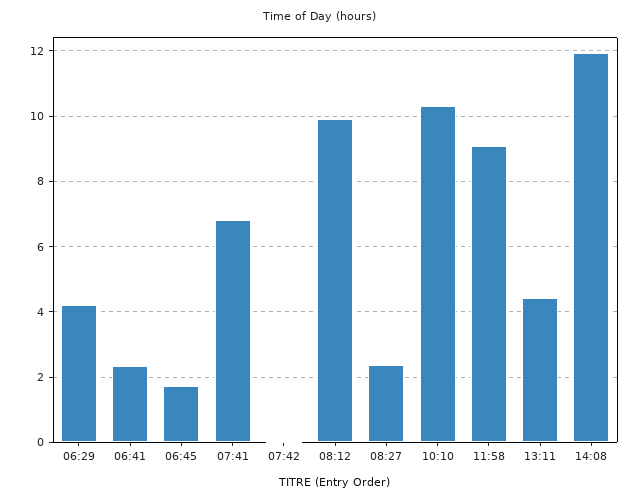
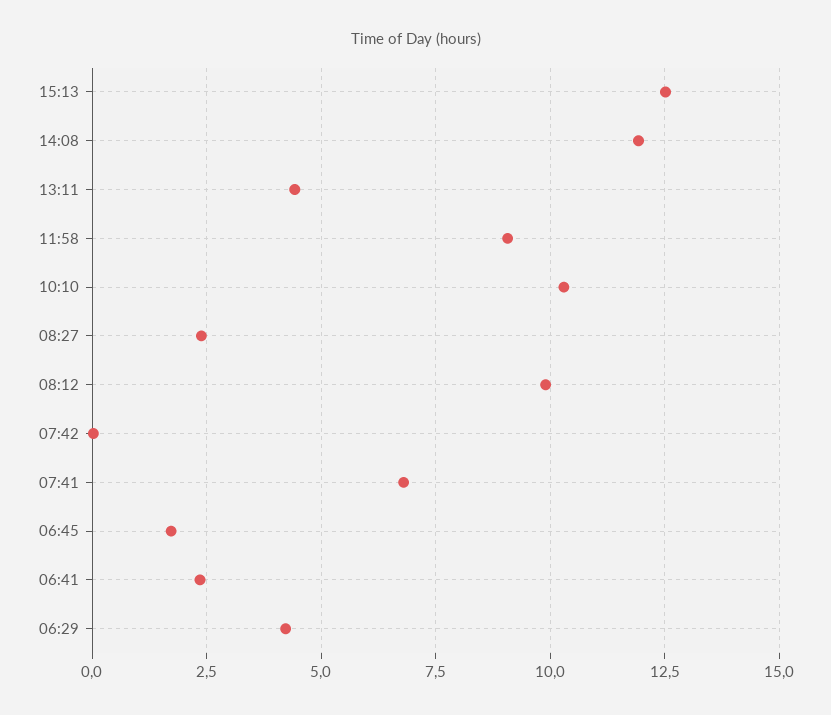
15:13: none -> 12.5

